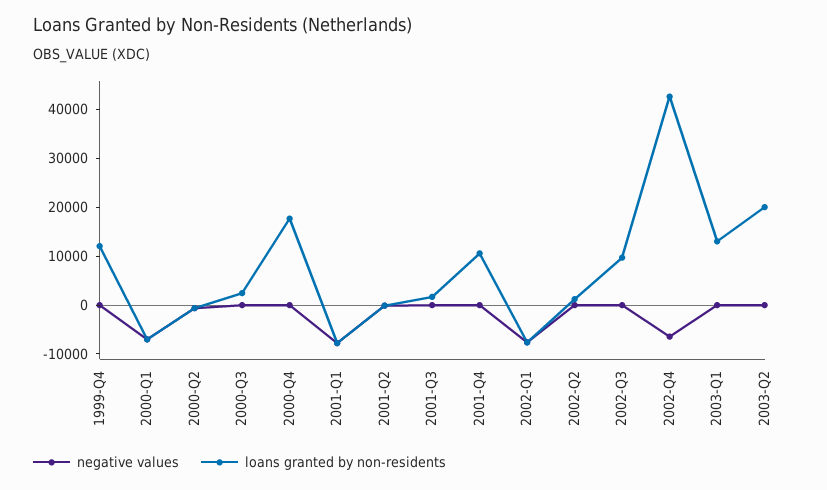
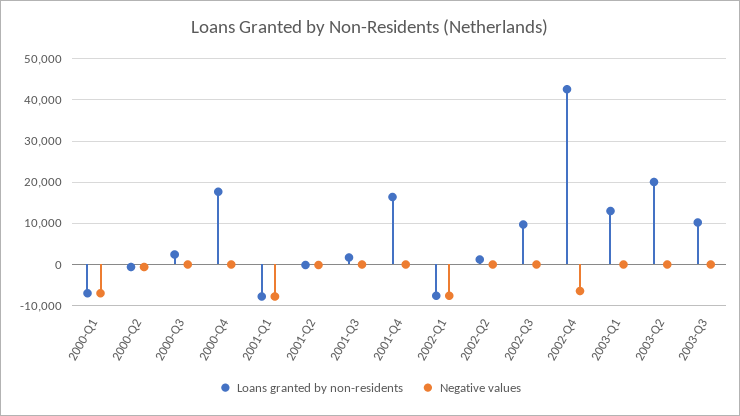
negative values, 1999-Q4: 0 -> none
loans granted by non-residents, 1999-Q4: 12000 -> none
loans granted by non-residents, 2001-Q4: 10000 -> 16000
loans granted by non-residents, 2003-Q3: none -> 10000
negative values, 2003-Q3: none -> 0

